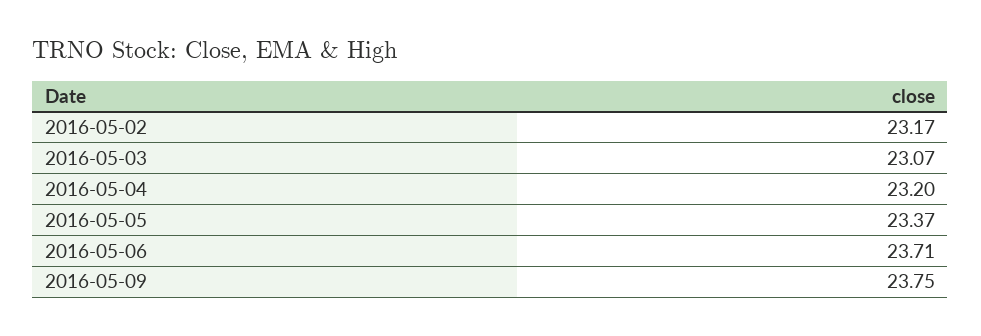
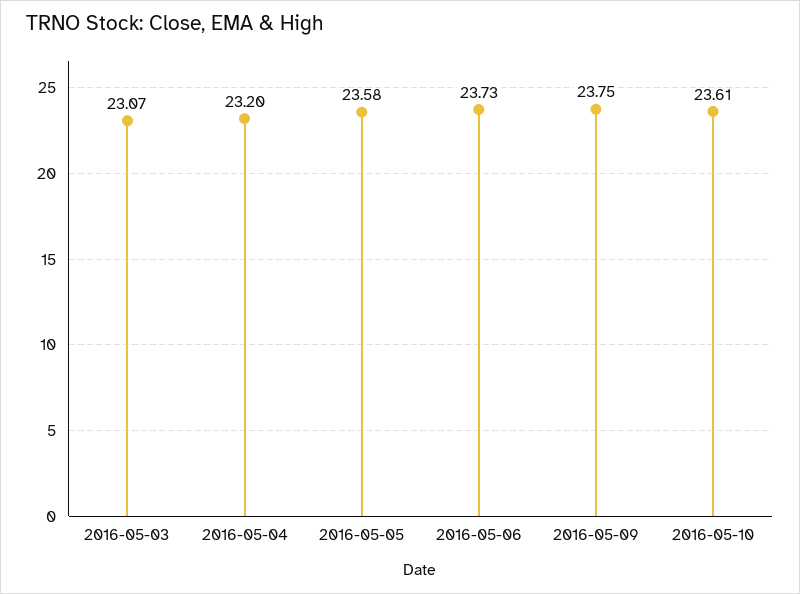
2016-05-02: 23.17 -> none
2016-05-05: 23.37 -> 23.58
2016-05-06: 23.71 -> 23.73
2016-05-10: none -> 23.61

